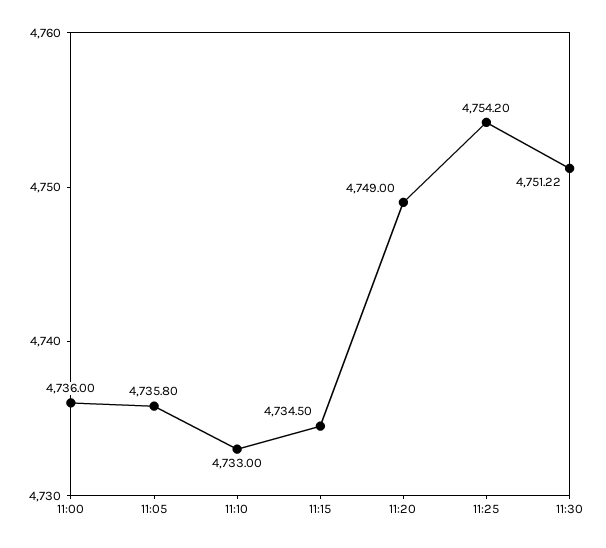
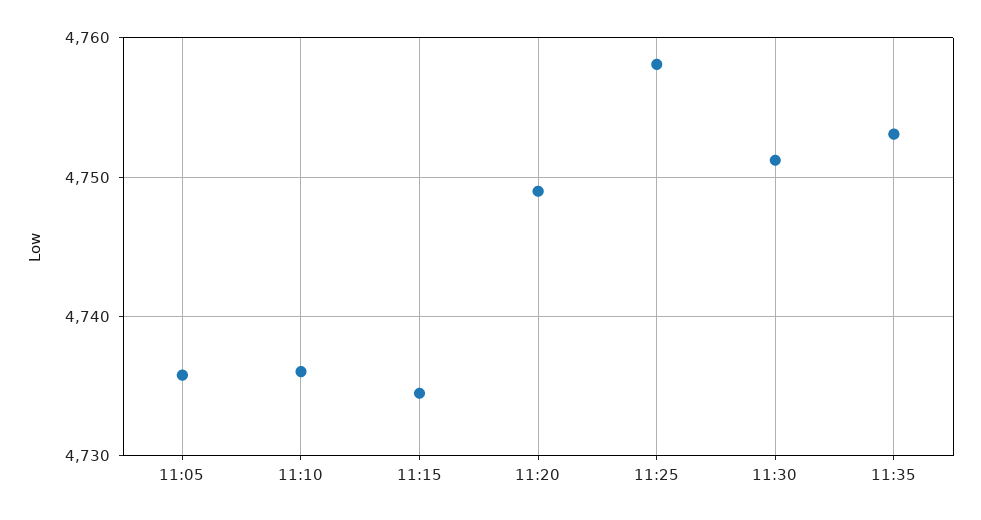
11:00: 4736 -> none
11:10: 4733 -> 4736
11:25: 4754.2 -> 4758
11:35: none -> 4753

